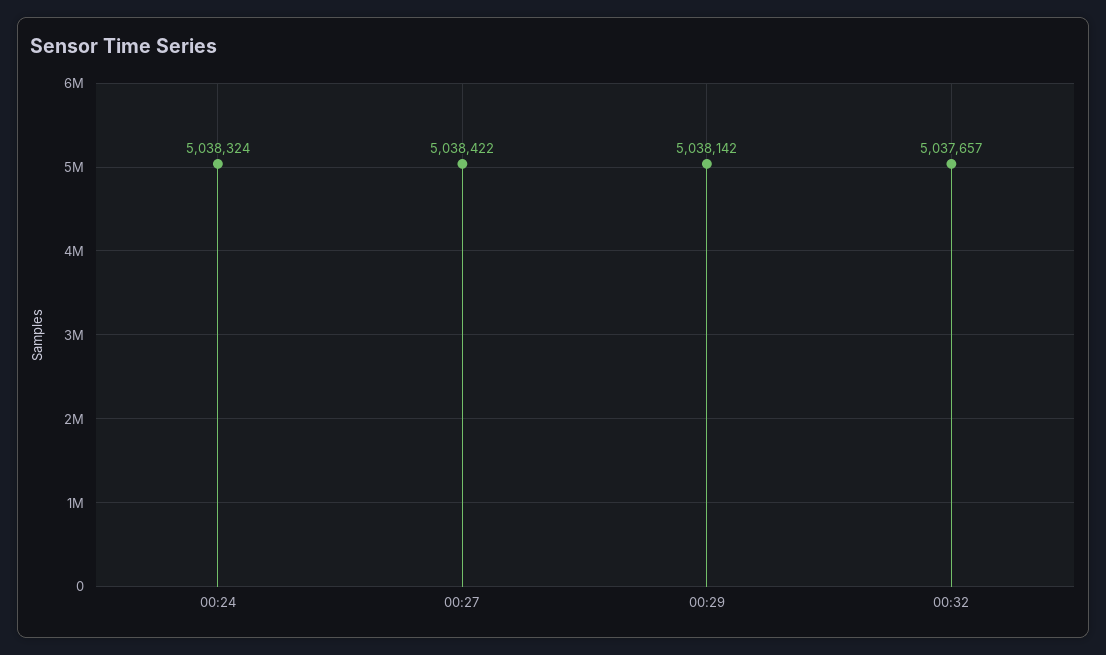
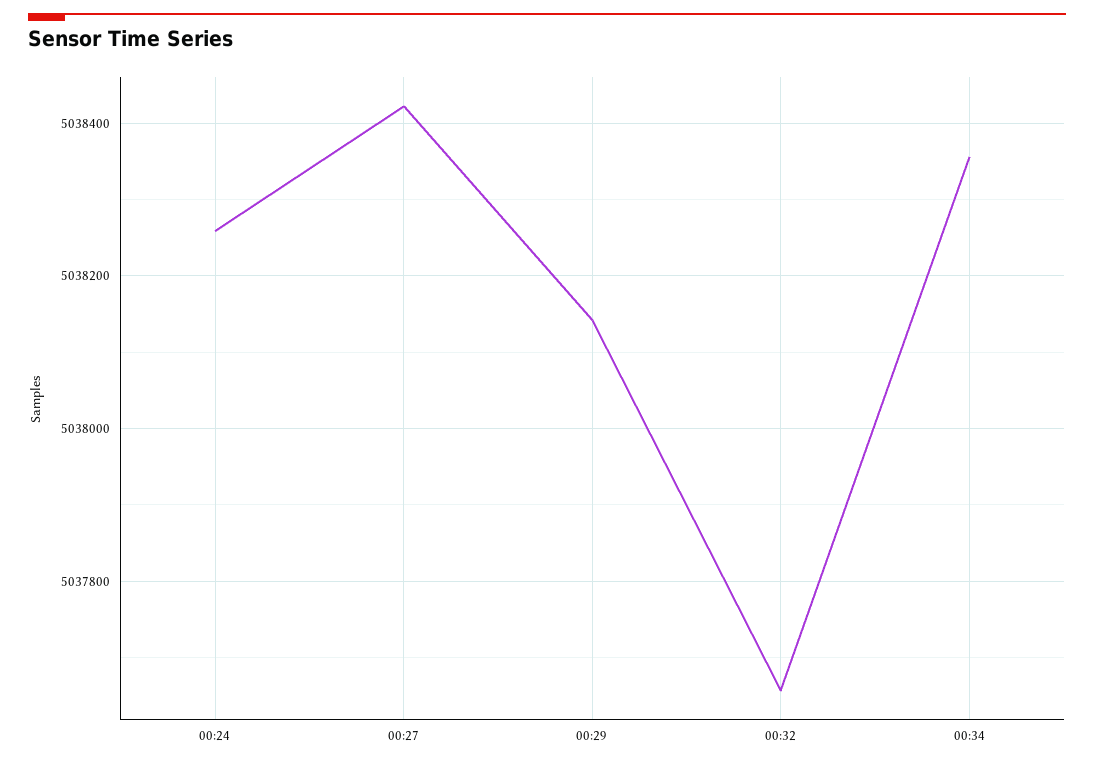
00:24: 5038324 -> 5038260
00:34: none -> 5038360

